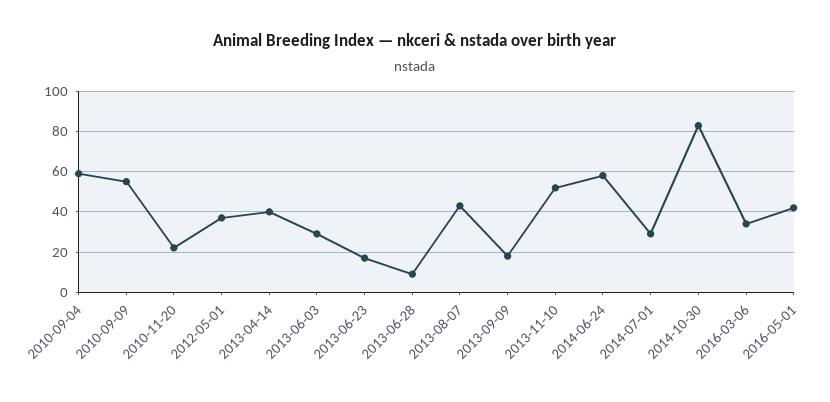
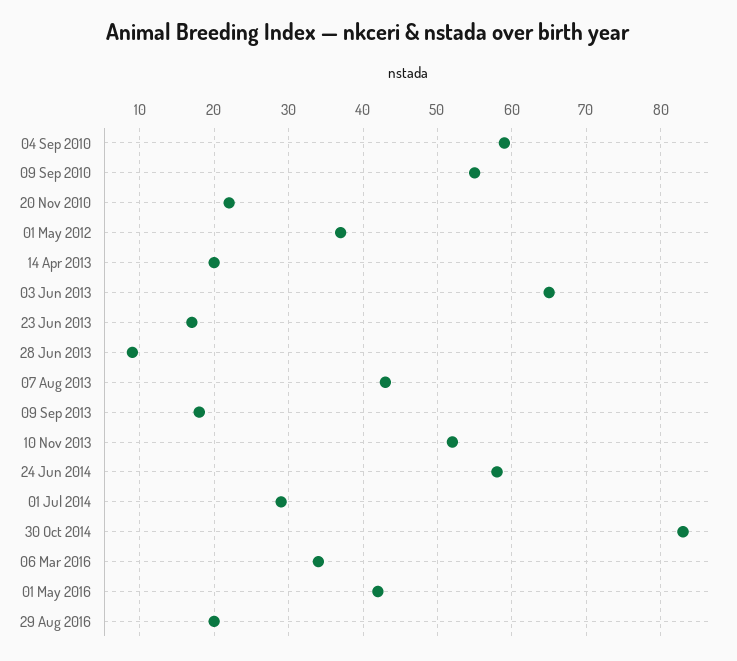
2013-04-14: 40 -> 20
2013-06-03: 30 -> 65
29 Aug 2016: none -> 20

